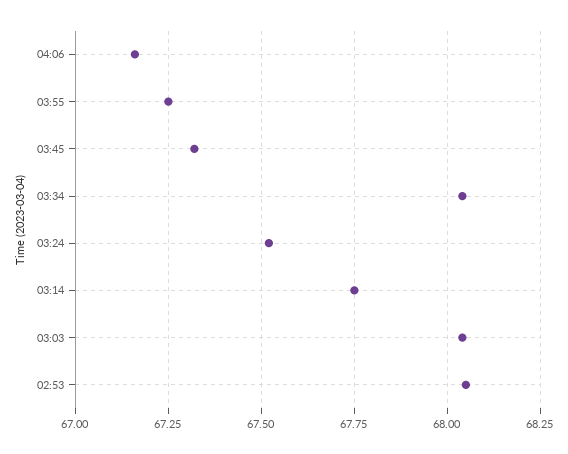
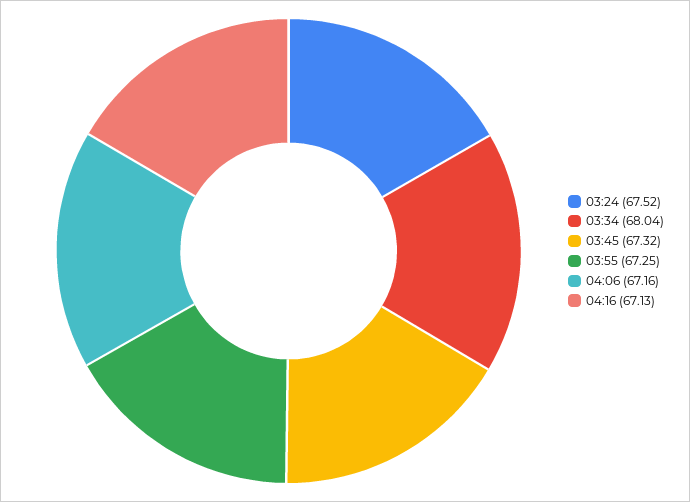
03:14: 67.75 -> none
03:03: 68.05 -> none
02:53: 68.05 -> none
04:16: none -> 67.13

